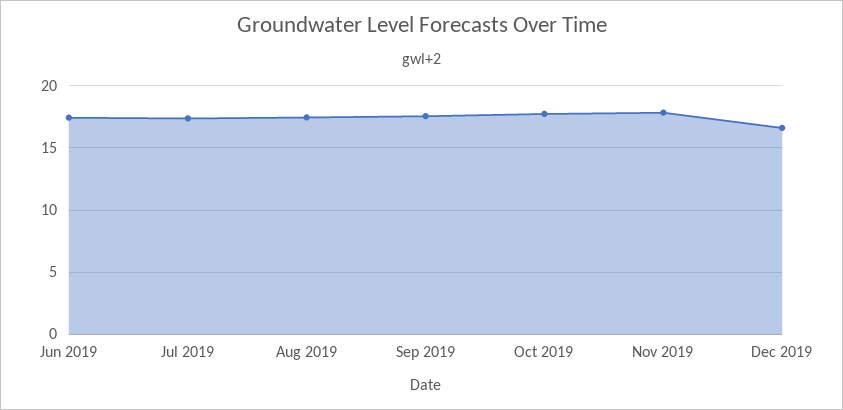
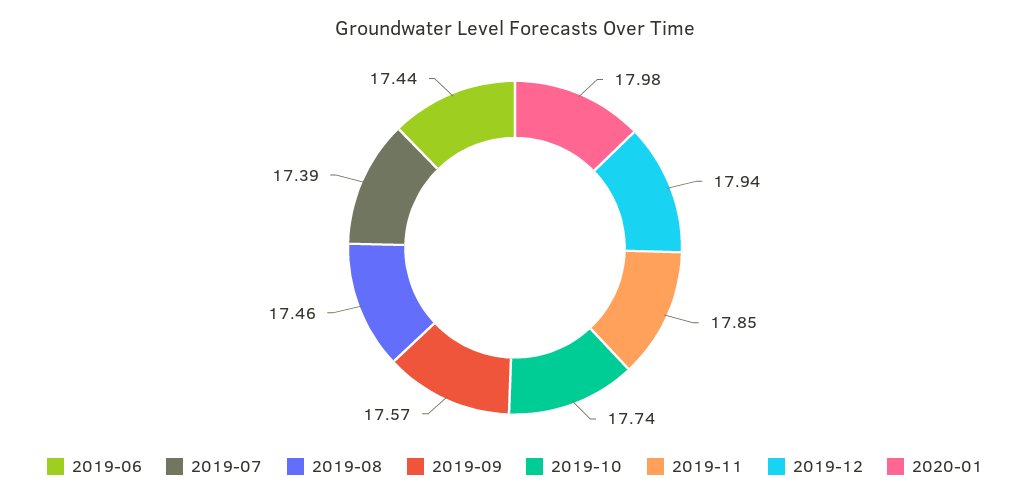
Dec 2019: 16.5 -> 17.94
2020-01: none -> 17.98

